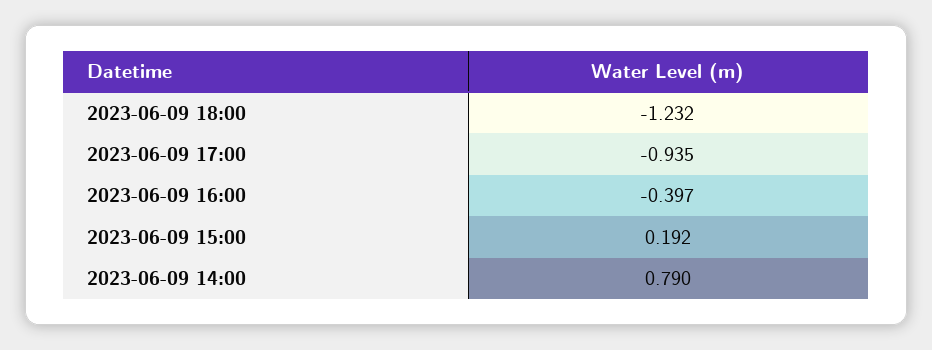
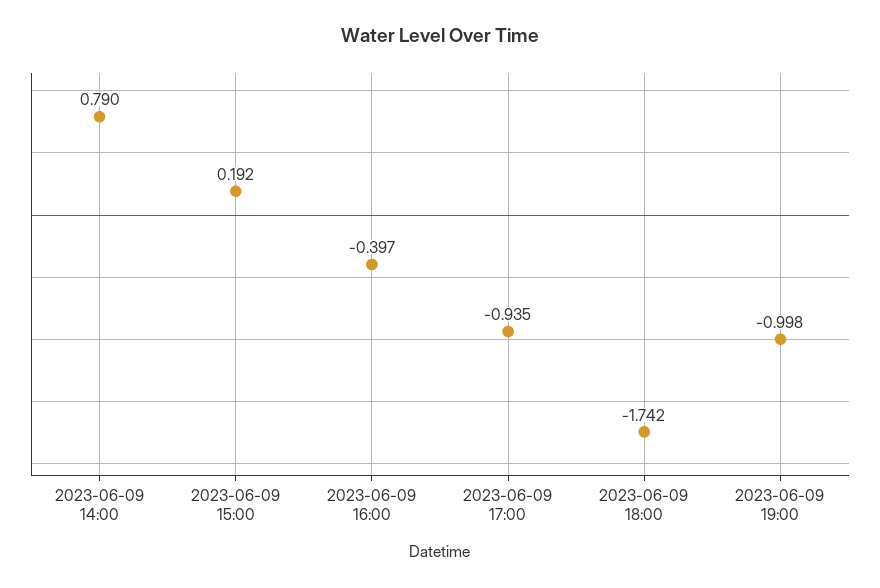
2023-06-09 18:00: -1.232 -> -1.742
2023-06-09 19:00: none -> -0.998

